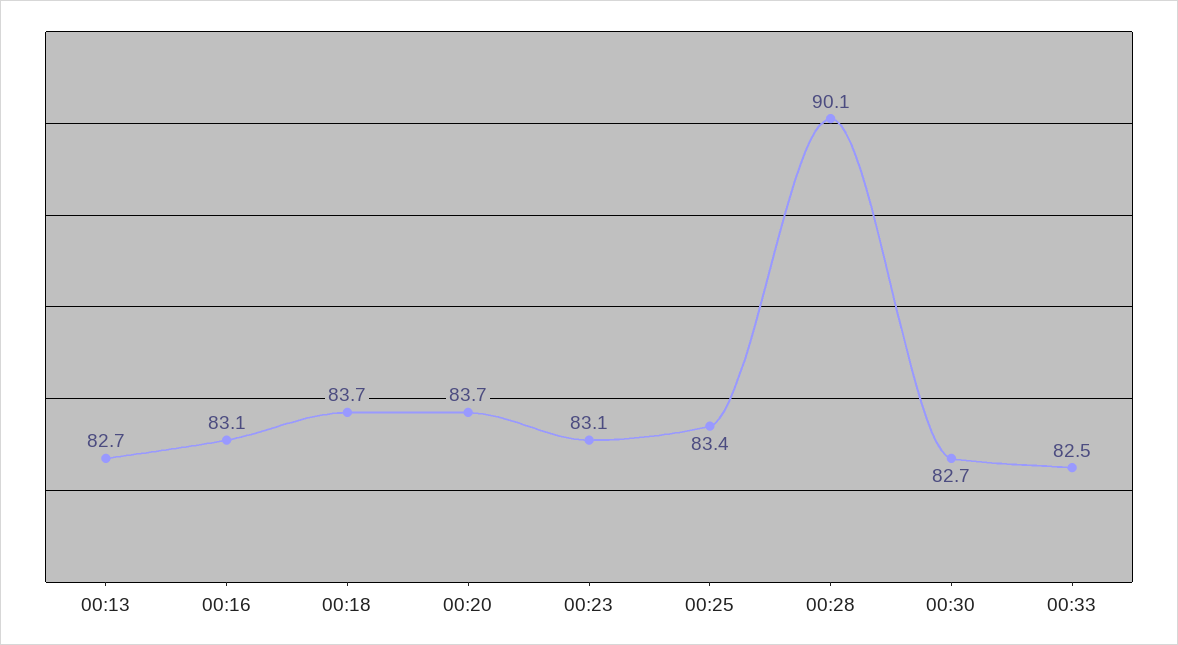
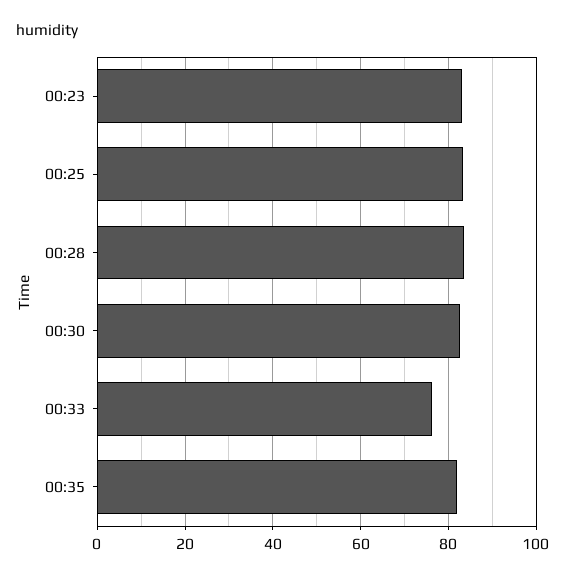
00:13: 82.7 -> none
00:16: 83.1 -> none
00:18: 83.7 -> none
00:20: 83.7 -> none
00:28: 90.1 -> 84
00:33: 82.5 -> 76
00:35: none -> 82

